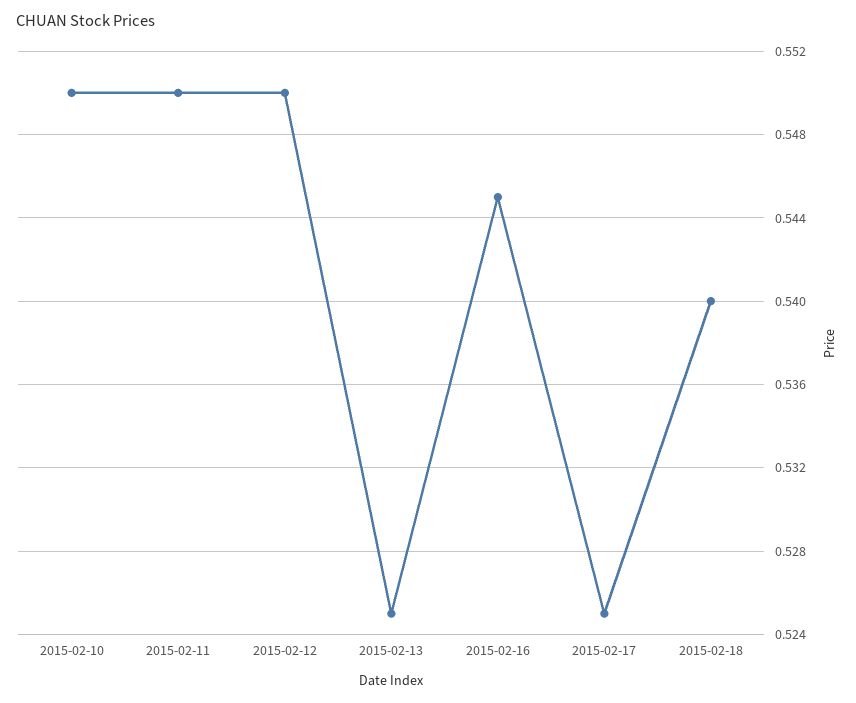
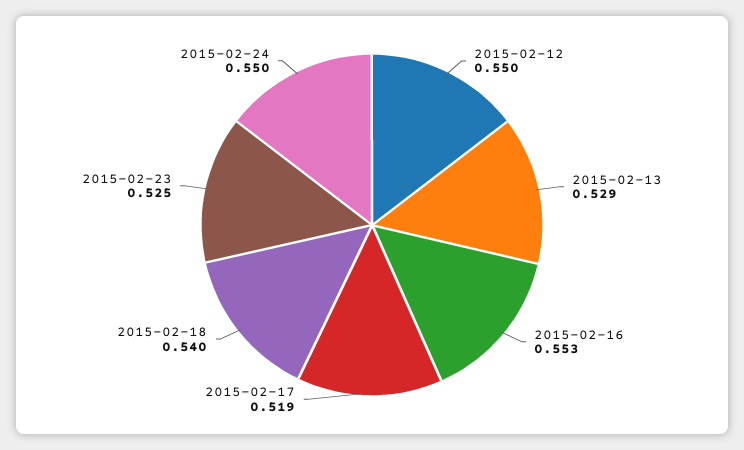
2015-02-10: 0.55 -> none
2015-02-11: 0.55 -> none
2015-02-13: 0.525 -> 0.529
2015-02-16: 0.545 -> 0.553
2015-02-17: 0.525 -> 0.519
2015-02-23: none -> 0.525
2015-02-24: none -> 0.55

